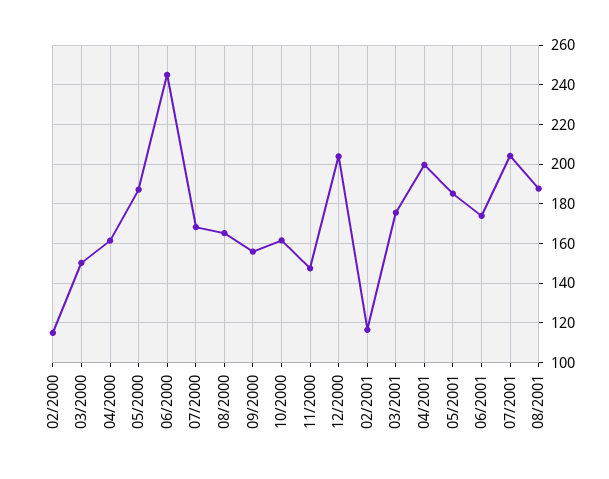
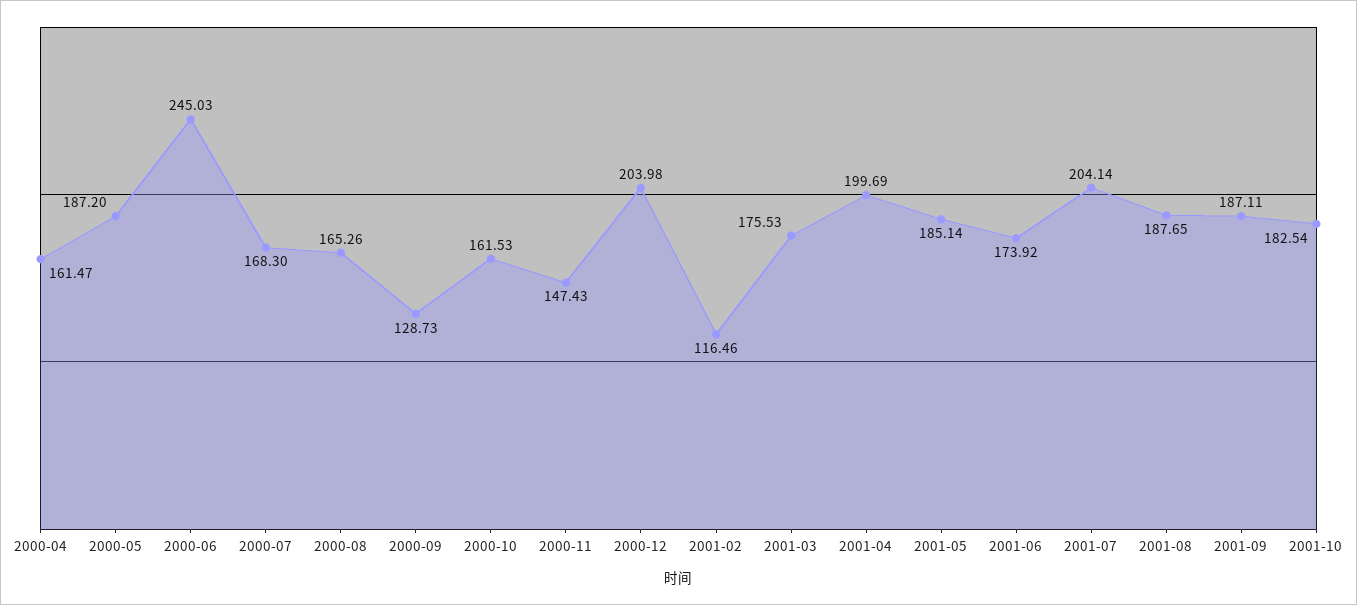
02/2000: 115 -> none
03/2000: 150 -> none
09/2000: 155 -> 128.73
2001-09: none -> 187.11
2001-10: none -> 182.54

